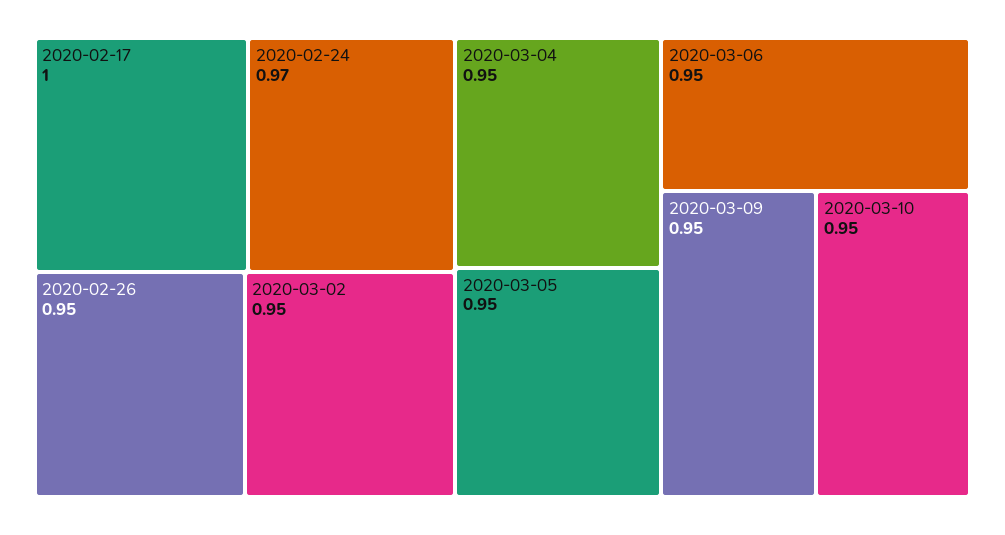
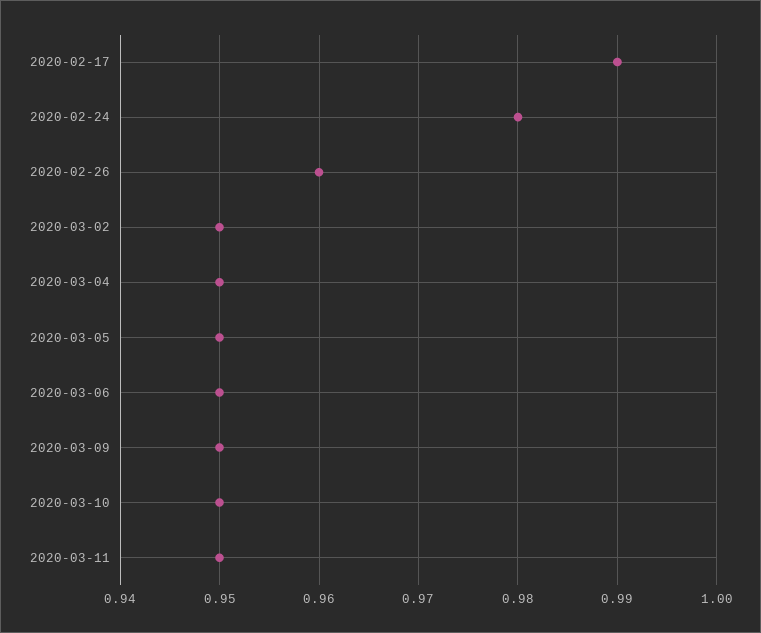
2020-02-17: 1 -> 0.99
2020-02-24: 0.97 -> 0.98
2020-02-26: 0.95 -> 0.96
2020-03-11: none -> 0.95

